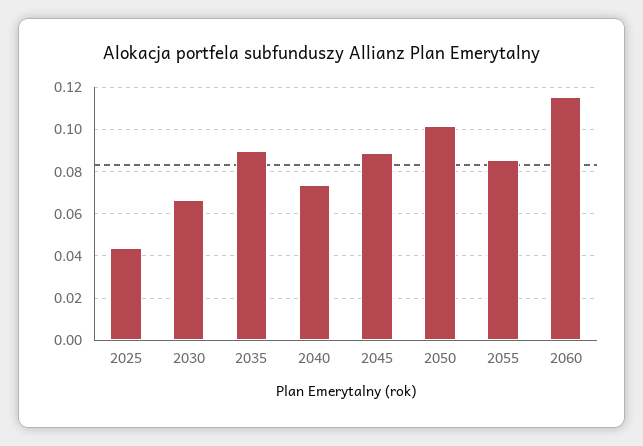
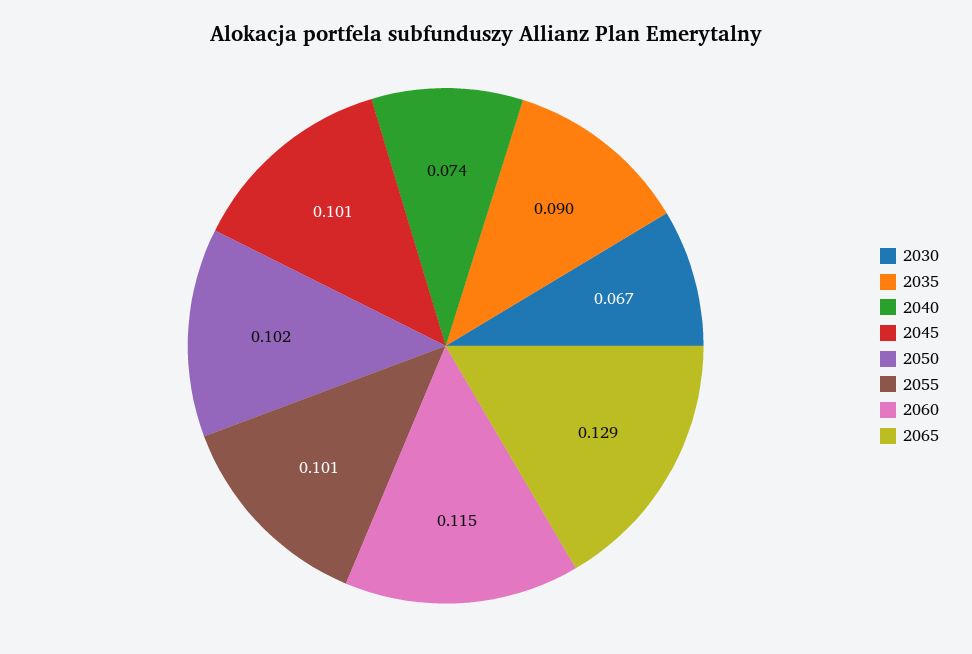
2025: 0.045 -> none
2045: 0.09 -> 0.101
2055: 0.085 -> 0.101
2065: none -> 0.129

